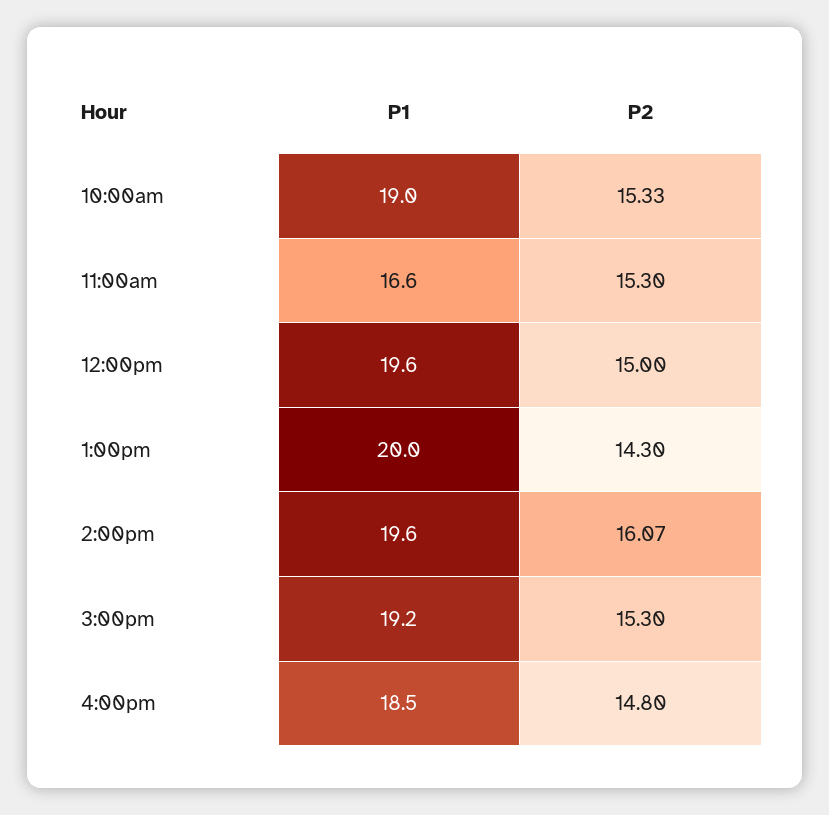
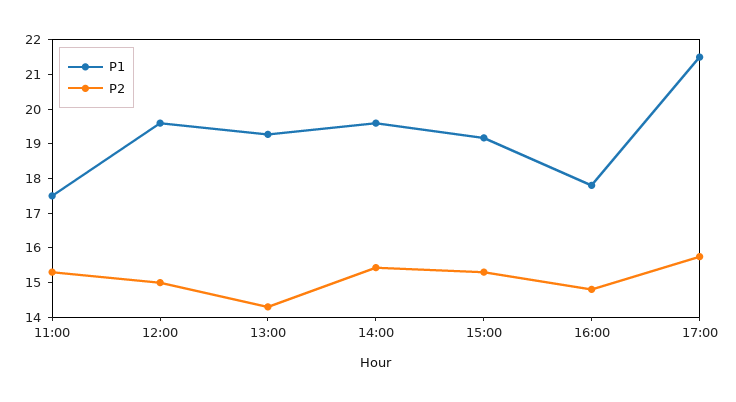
P1, 10:00am: 19 -> none
P2, 10:00am: 15.33 -> none
P1, 11:00am: 16.6 -> 17.5
P1, 1:00pm: 20 -> 19.25
P2, 2:00pm: 16.07 -> 15.5
P1, 4:00pm: 18.5 -> 17.75
P1, 17:00: none -> 21.5
P2, 17:00: none -> 15.75

